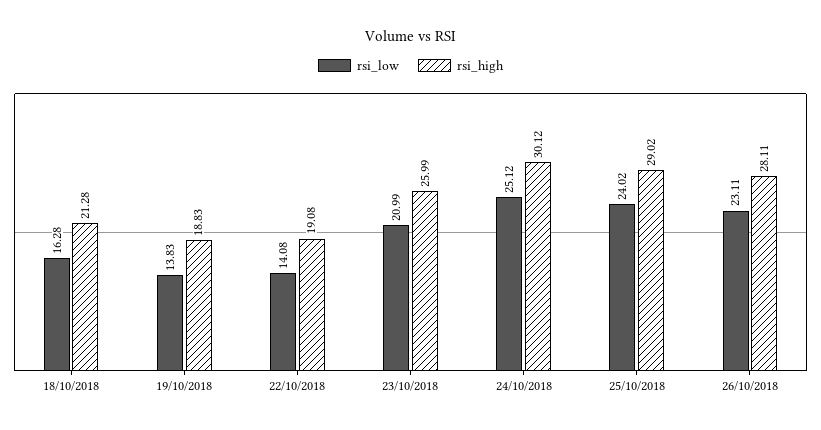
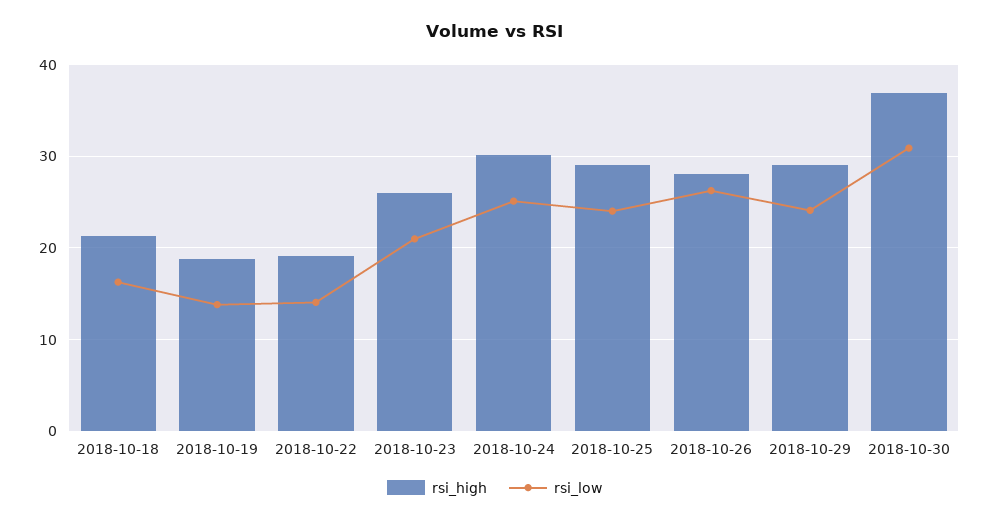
rsi_low, 26/10/2018: 23.11 -> 26
rsi_high, 2018-10-29: none -> 29
rsi_low, 2018-10-29: none -> 24
rsi_high, 2018-10-30: none -> 37
rsi_low, 2018-10-30: none -> 31

